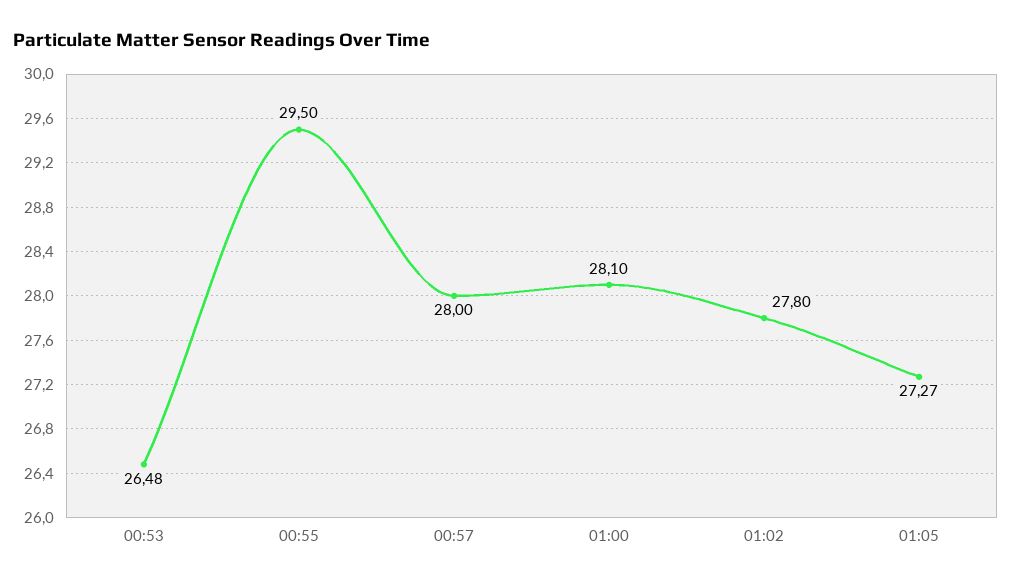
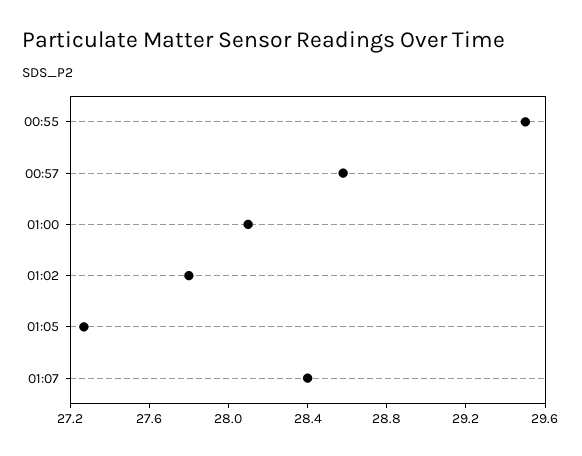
00:53: 26.48 -> none
00:57: 28 -> 28.6
01:07: none -> 28.4

